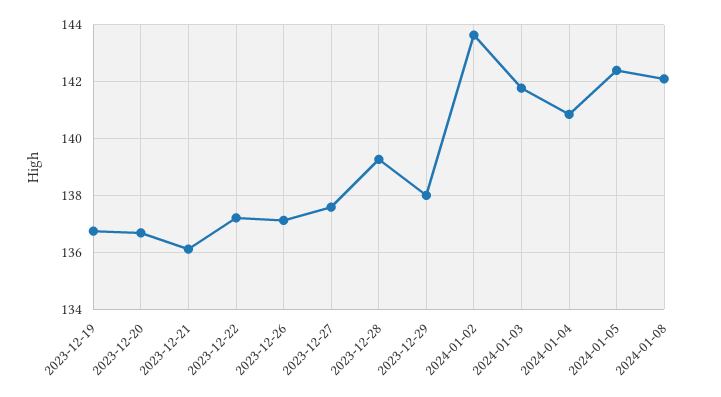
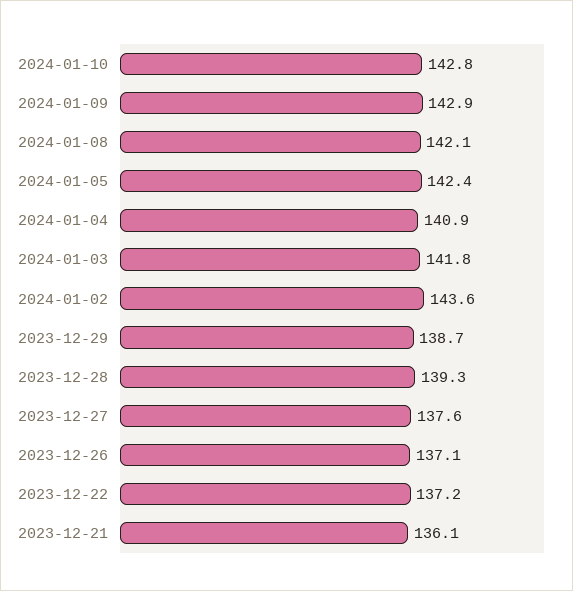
2023-12-19: 136.75 -> none
2023-12-20: 136.75 -> none
2023-12-29: 138 -> 138.7
2024-01-10: none -> 142.8
2024-01-09: none -> 142.9

